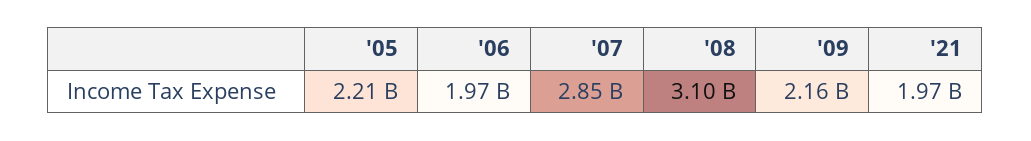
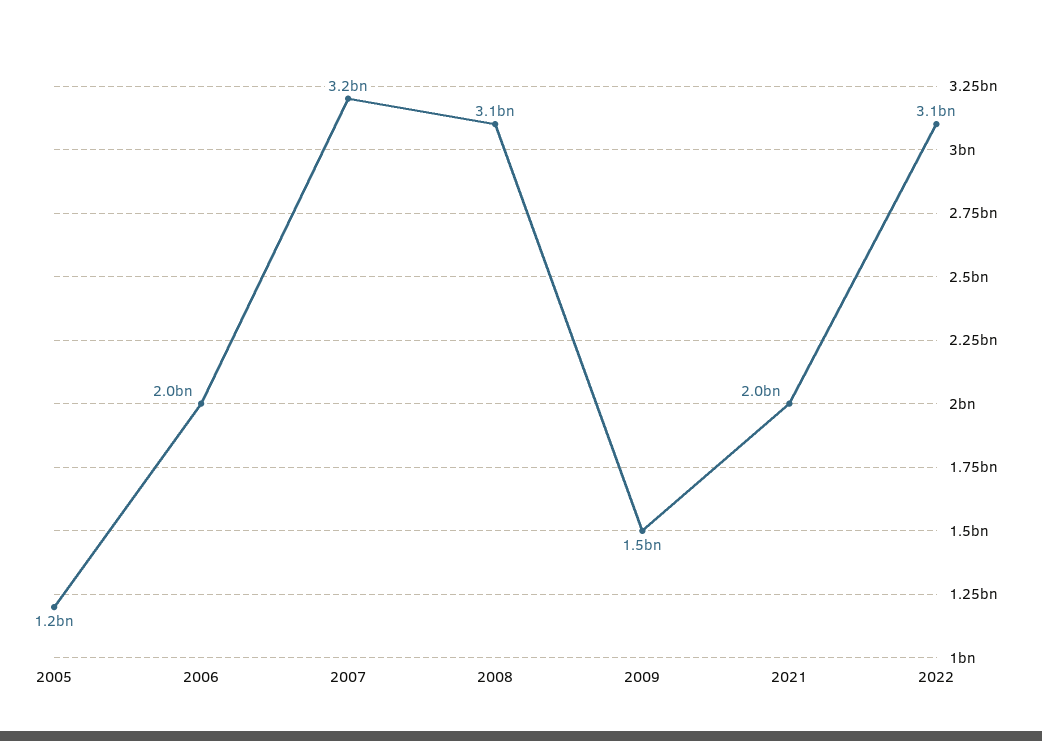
'05: 2210000000 -> 1200000000
'07: 2850000000 -> 3200000000
'09: 2160000000 -> 1500000000
2022: none -> 3100000000

